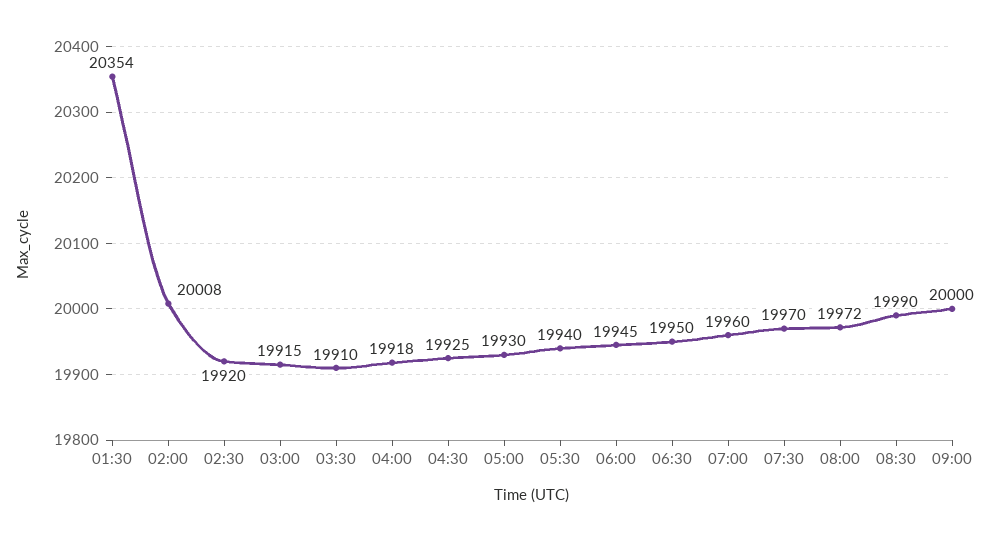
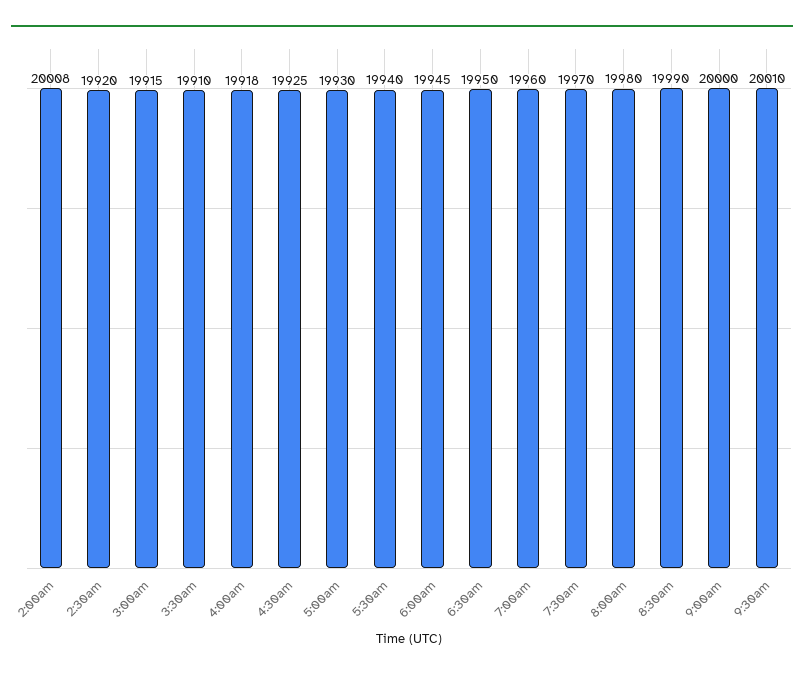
01:30: 20354 -> none
08:00: 19972 -> 19980
9:30am: none -> 20010

